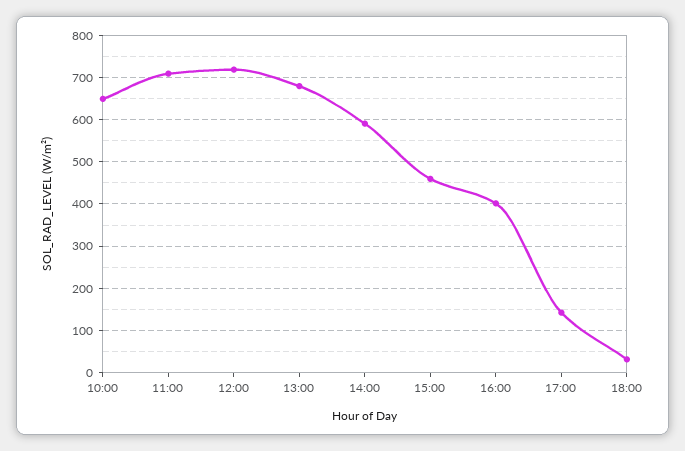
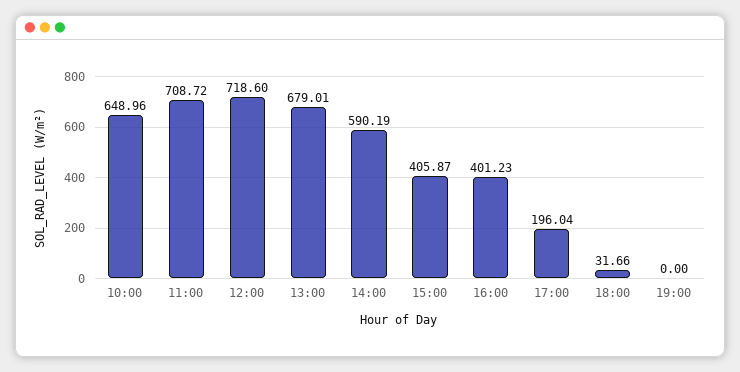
15:00: 460 -> 405.87
17:00: 140 -> 196.04
19:00: none -> 0

